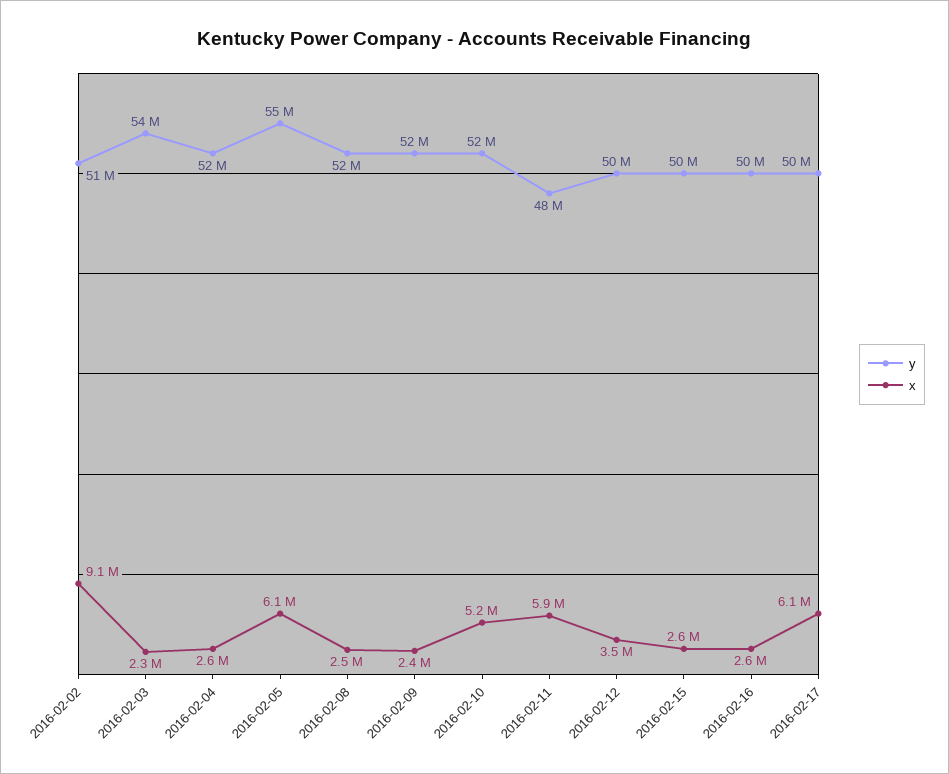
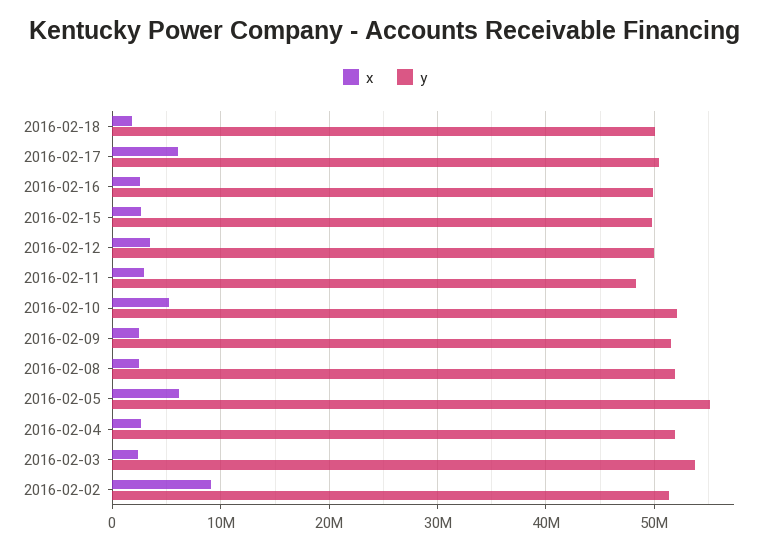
x, 2016-02-11: 5900000 -> 3000000
x, 2016-02-18: none -> 2000000
y, 2016-02-18: none -> 50000000

